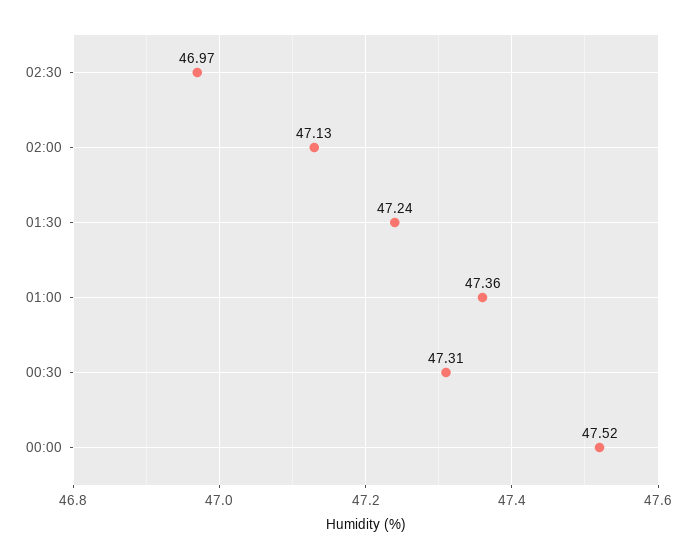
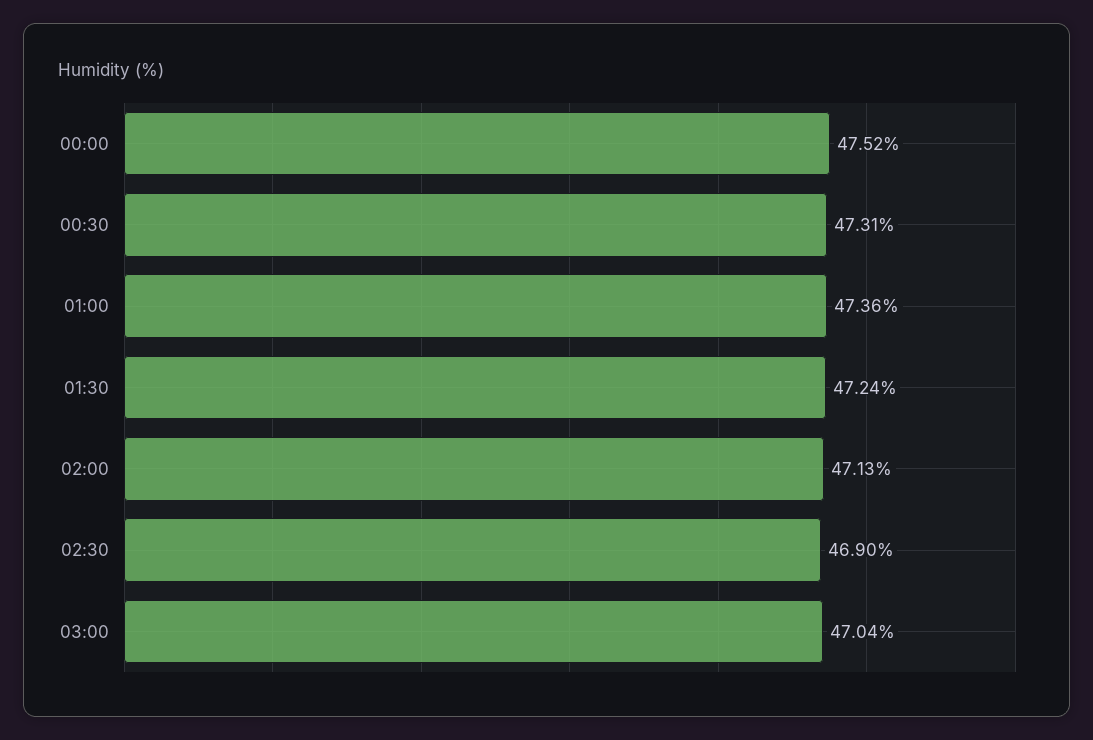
02:30: 46.97 -> 46.9
03:00: none -> 47.04

